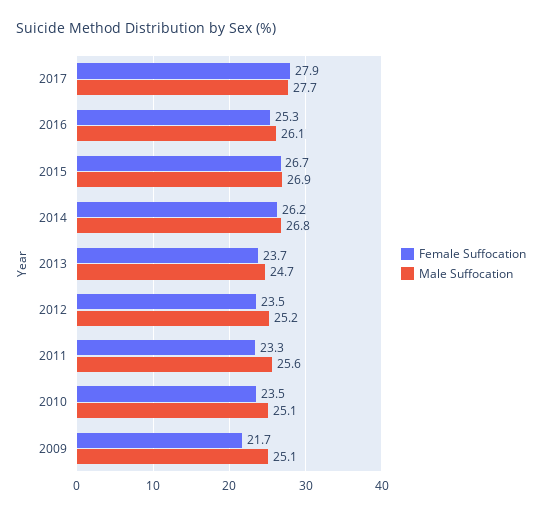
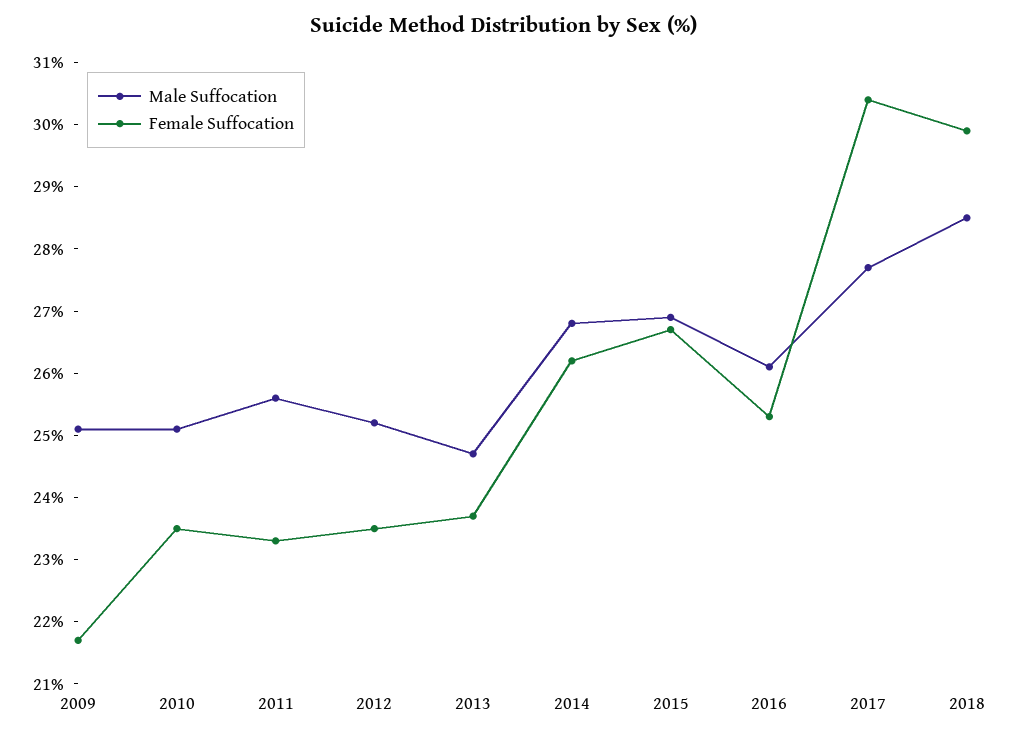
Female Suffocation, 2017: 27.9 -> 30.5
Male Suffocation, 2018: none -> 28.5
Female Suffocation, 2018: none -> 30

